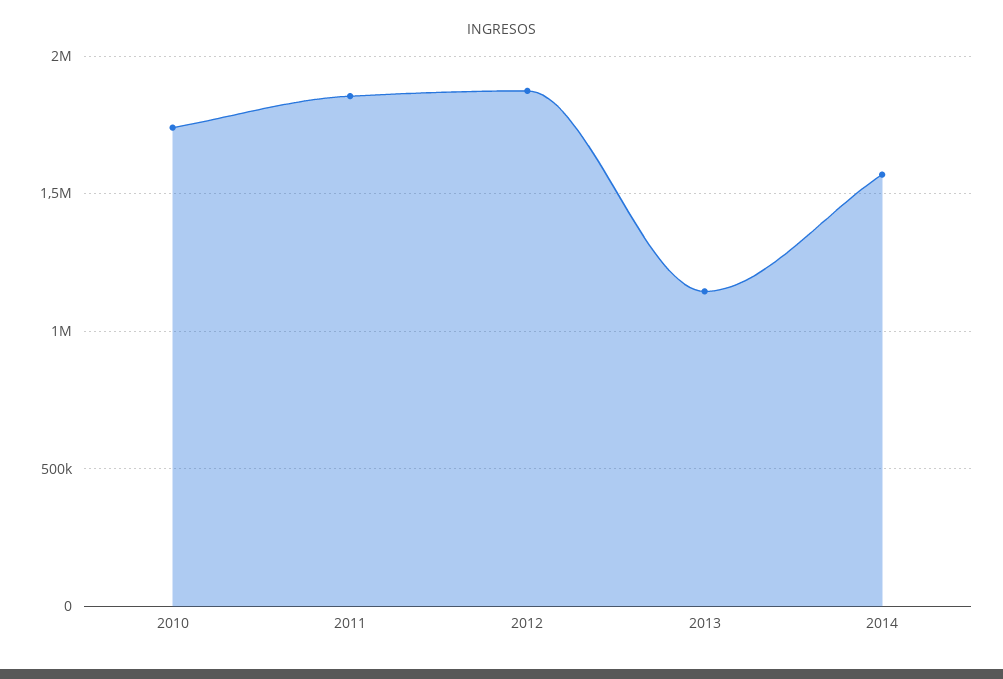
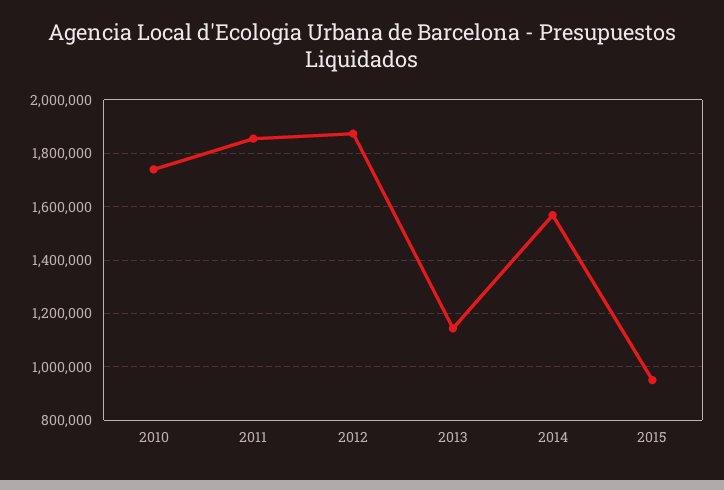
2015: none -> 950000

